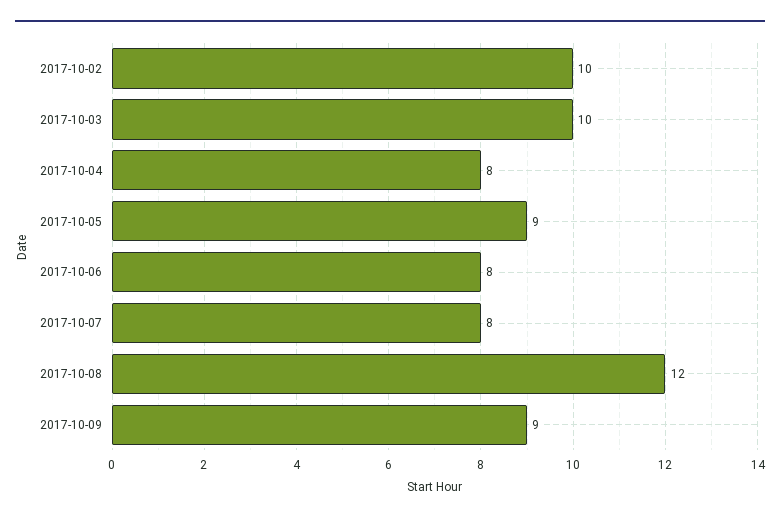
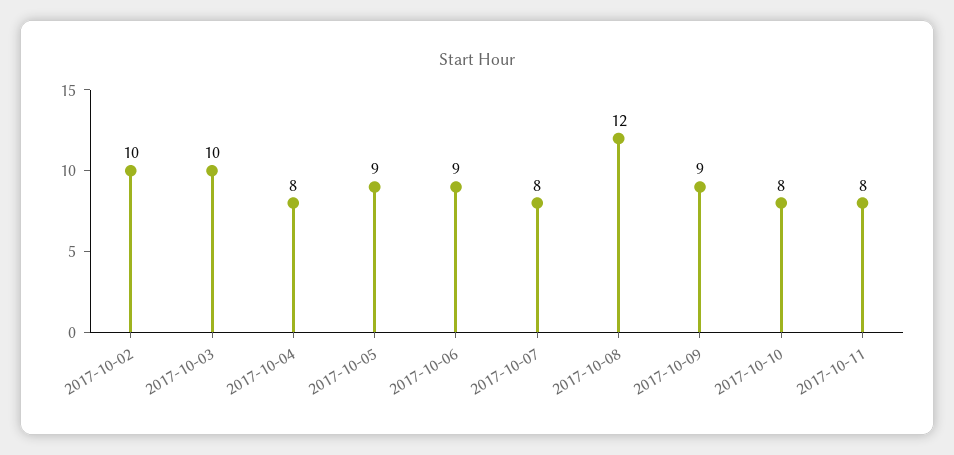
2017-10-06: 8 -> 9
2017-10-10: none -> 8
2017-10-11: none -> 8

